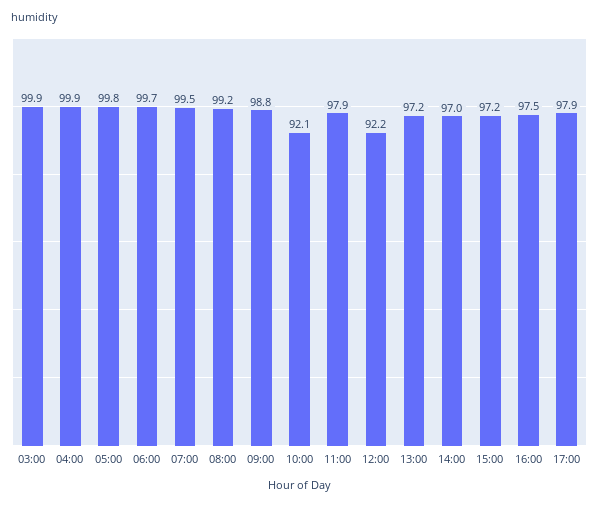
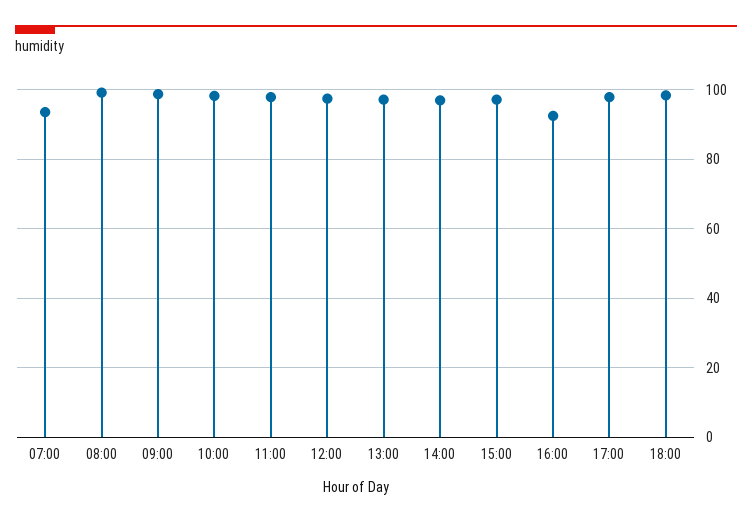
03:00: 99.9 -> none
04:00: 99.9 -> none
05:00: 99.8 -> none
06:00: 99.7 -> none
07:00: 99.5 -> 94
10:00: 92.1 -> 98
12:00: 92.2 -> 98
16:00: 97.5 -> 92
18:00: none -> 98

